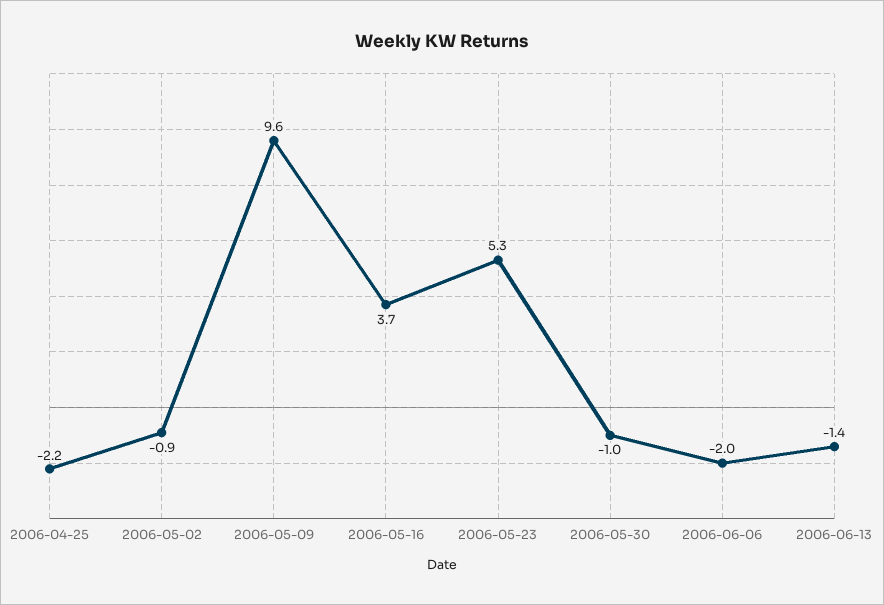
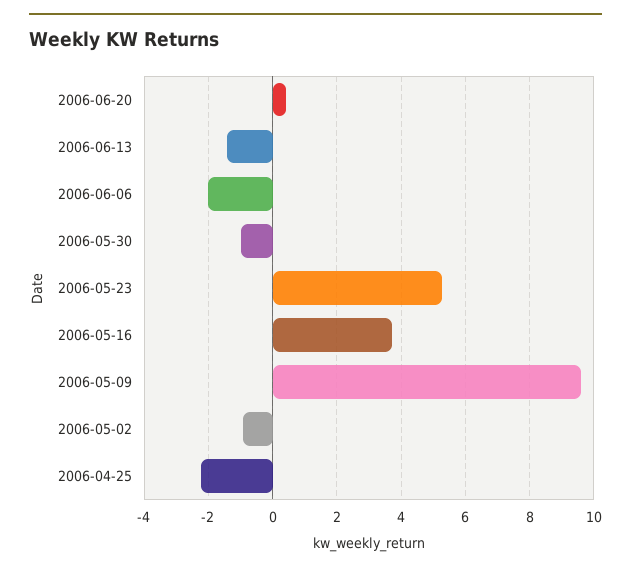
2006-06-20: none -> 0.4

